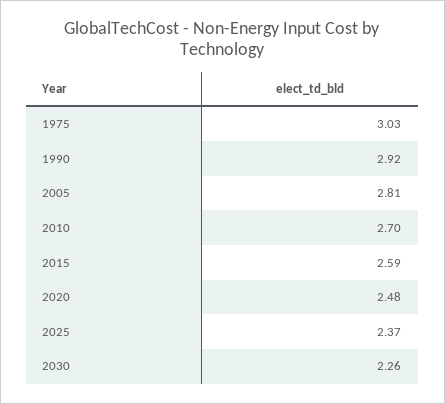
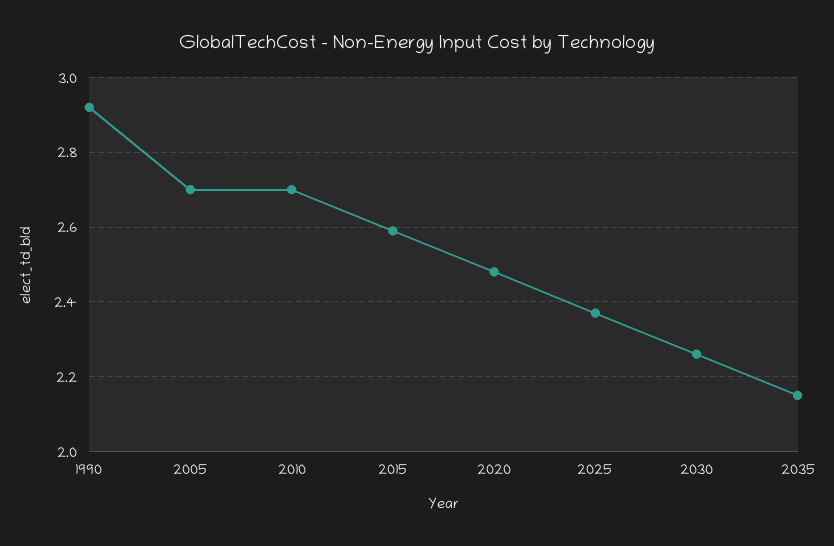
1975: 3.03 -> none
2005: 2.81 -> 2.7
2035: none -> 2.15

